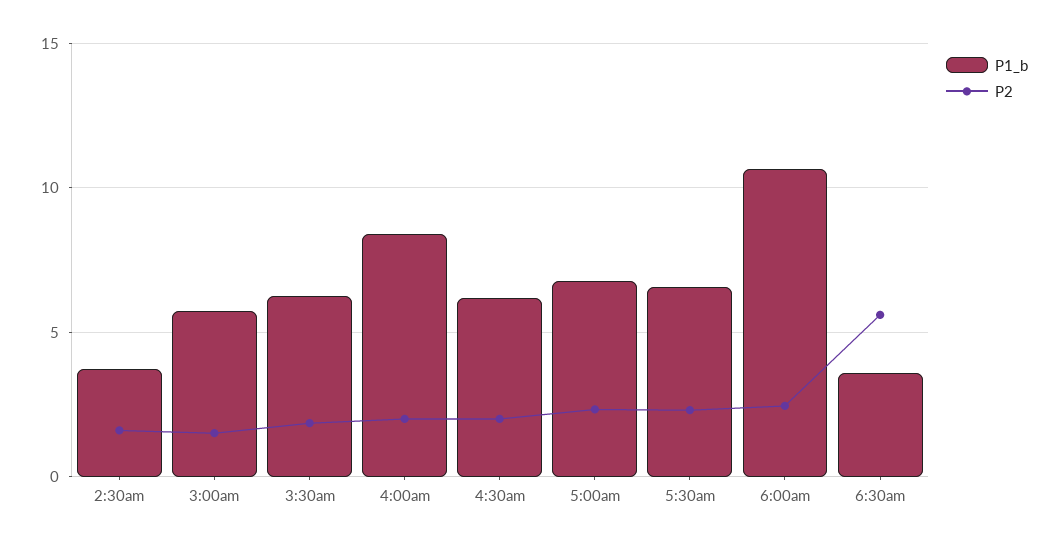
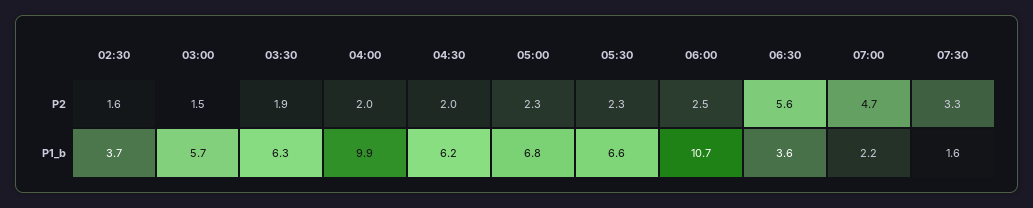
P1_b, 4:00am: 8.5 -> 9.9
P2, 07:00: none -> 4.7
P2, 07:30: none -> 3.3
P1_b, 07:00: none -> 2.2
P1_b, 07:30: none -> 1.6

